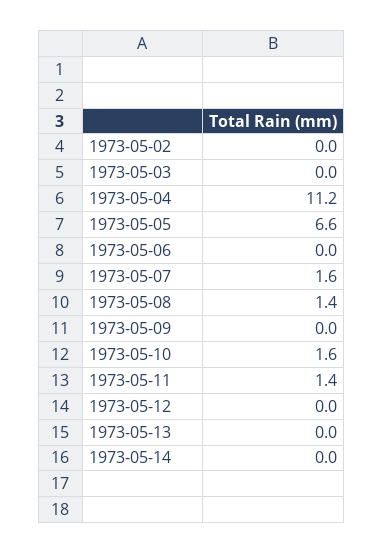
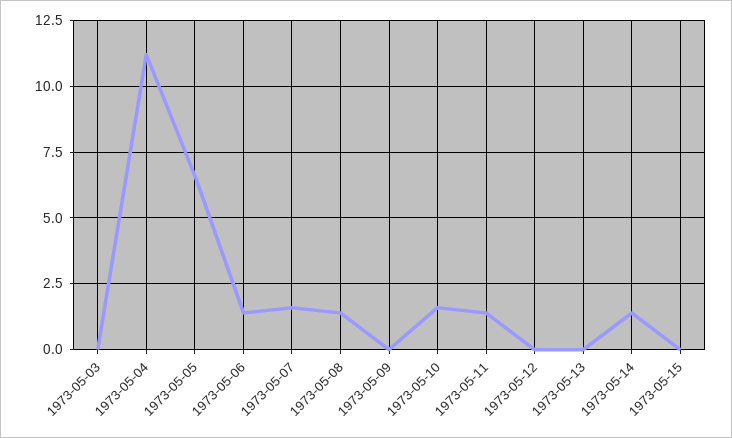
1973-05-02: 0 -> none
1973-05-06: 0 -> 1.5
1973-05-14: 0 -> 1.5
1973-05-15: none -> 0

